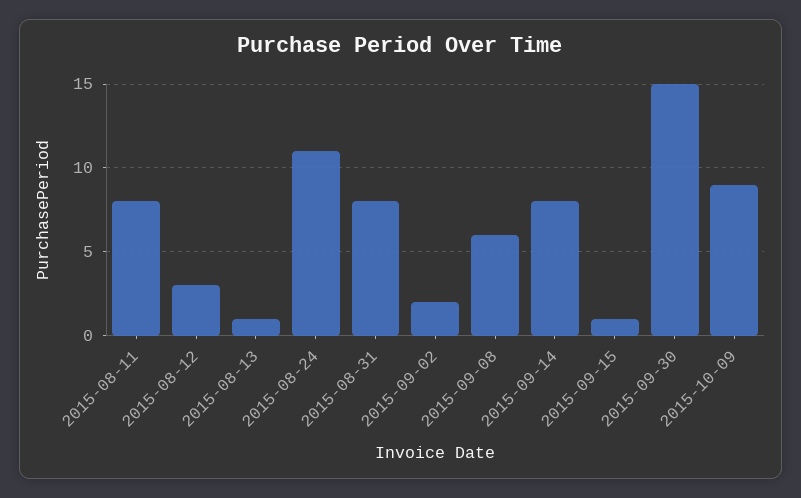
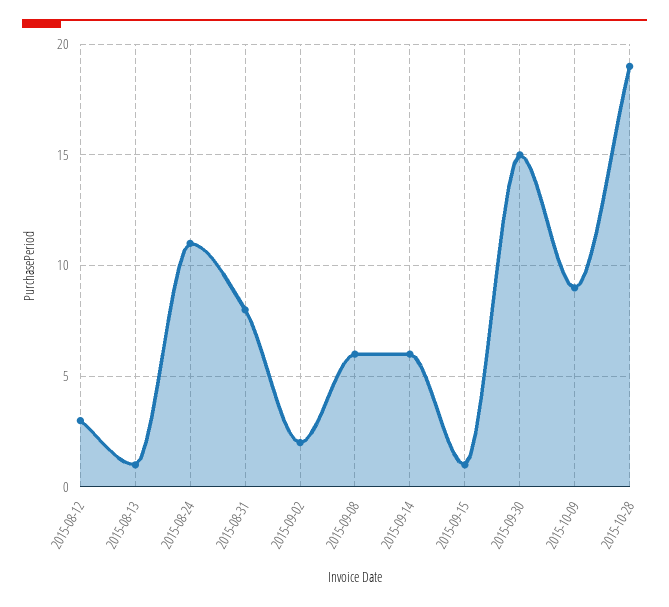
2015-08-11: 8 -> none
2015-09-14: 8 -> 6
2015-10-28: none -> 19

